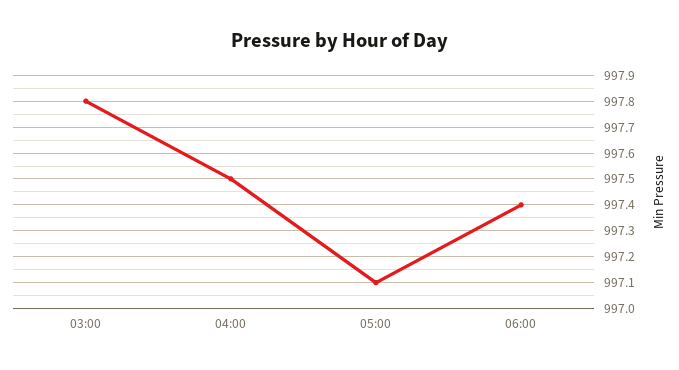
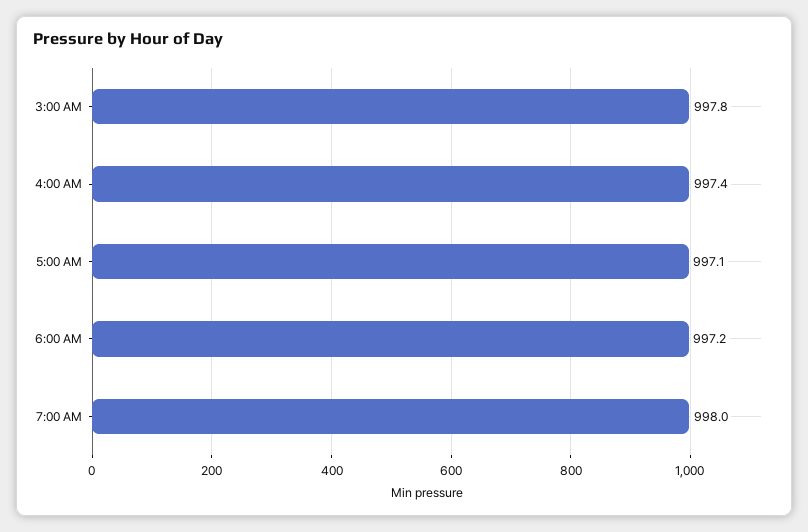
04:00: 997.5 -> 997.4
06:00: 997.4 -> 997.2
7:00 AM: none -> 998

